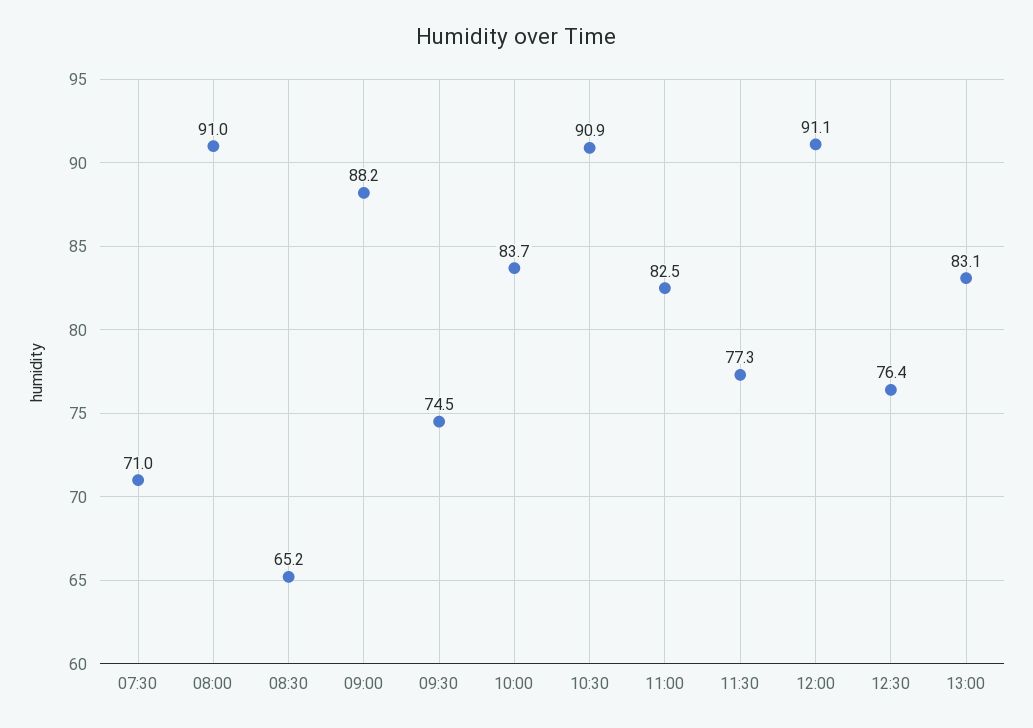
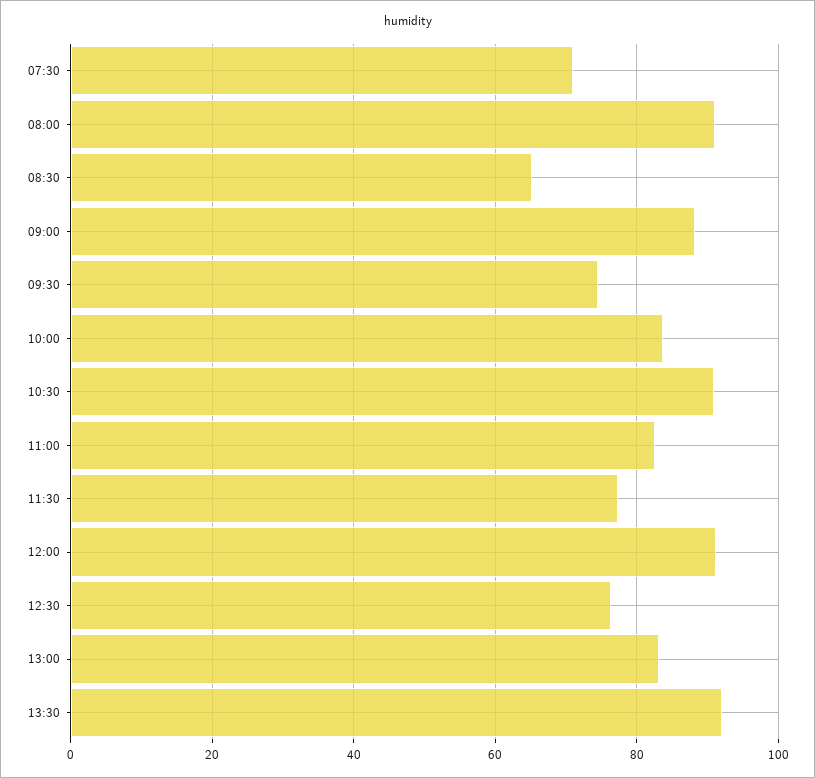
13:30: none -> 92

